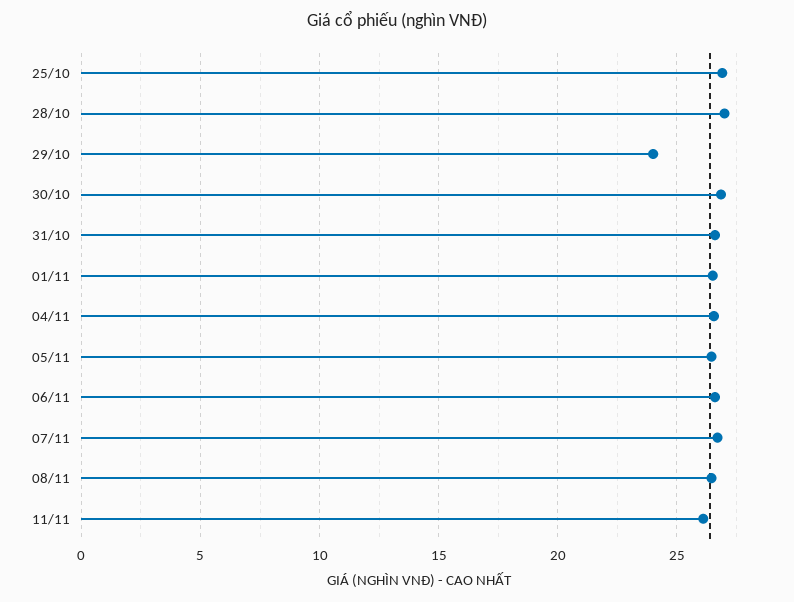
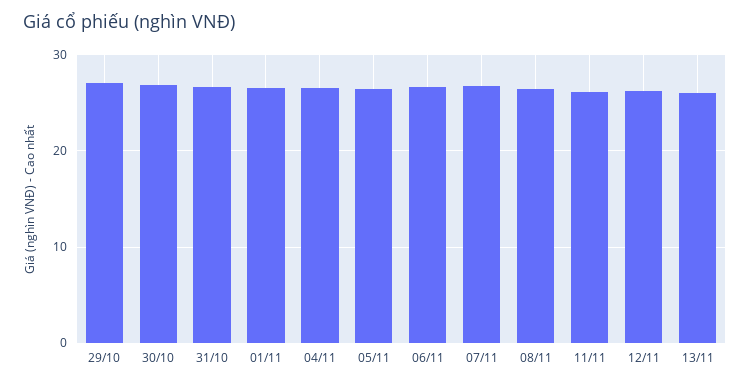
25/10: 27 -> none
28/10: 27 -> none
29/10: 24 -> 27
12/11: none -> 26
13/11: none -> 26

